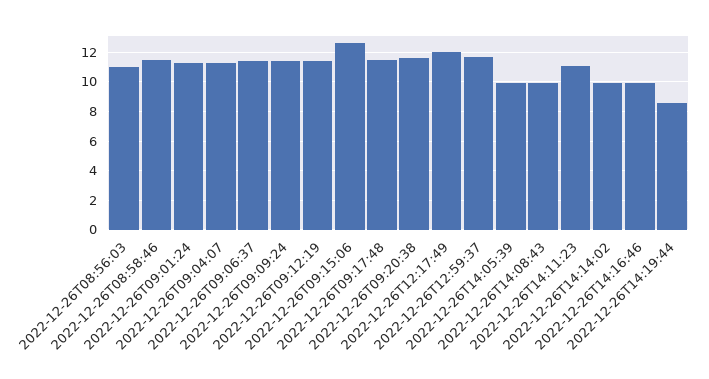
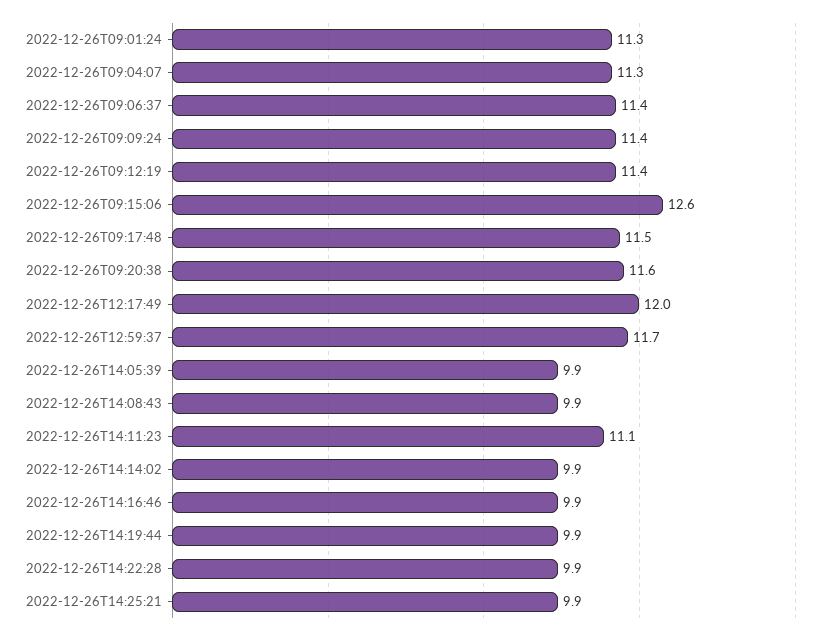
2022-12-26T08:56:03: 11 -> none
2022-12-26T08:58:46: 11.5 -> none
2022-12-26T14:19:44: 8.5 -> 9.9
2022-12-26T14:22:28: none -> 9.9
2022-12-26T14:25:21: none -> 9.9

